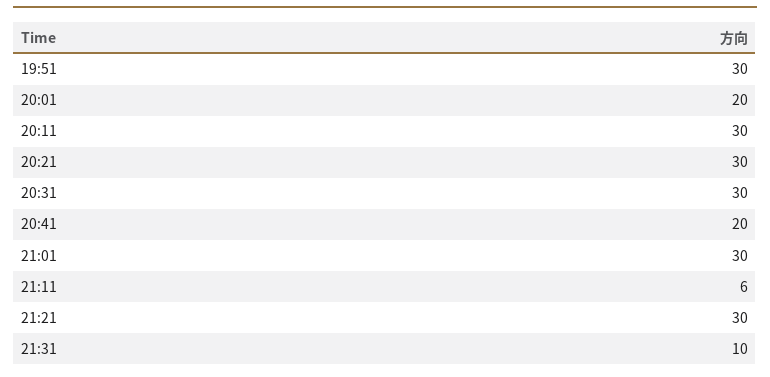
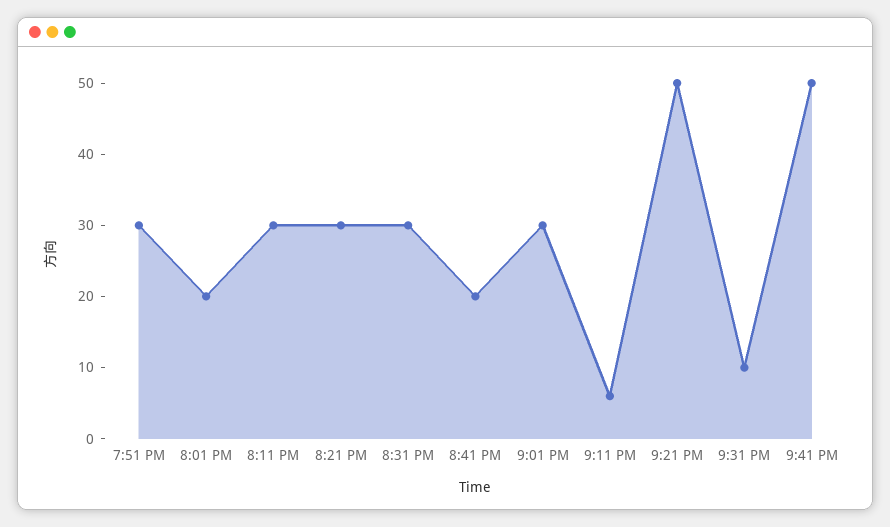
21:21: 30 -> 50
9:41 PM: none -> 50

